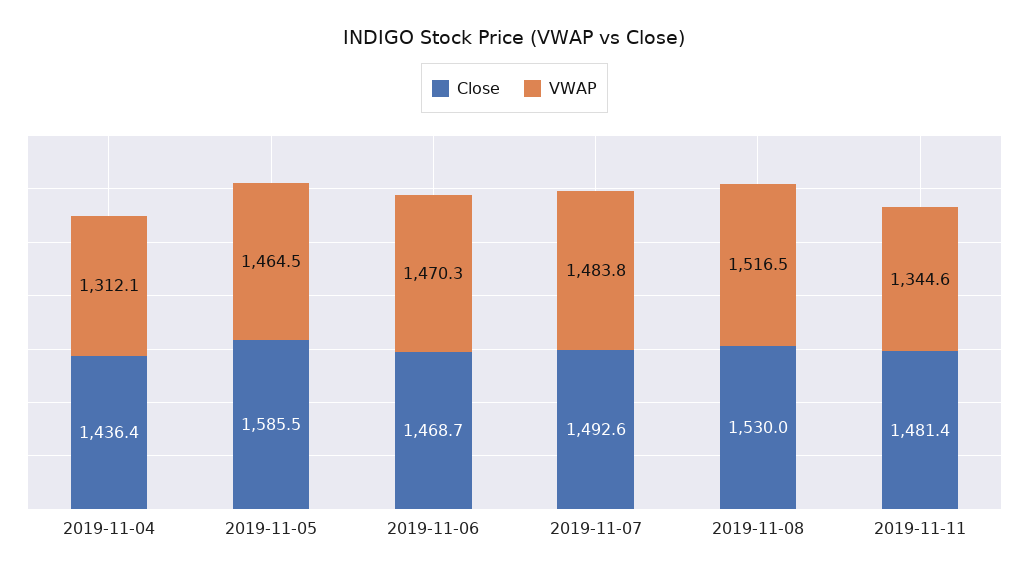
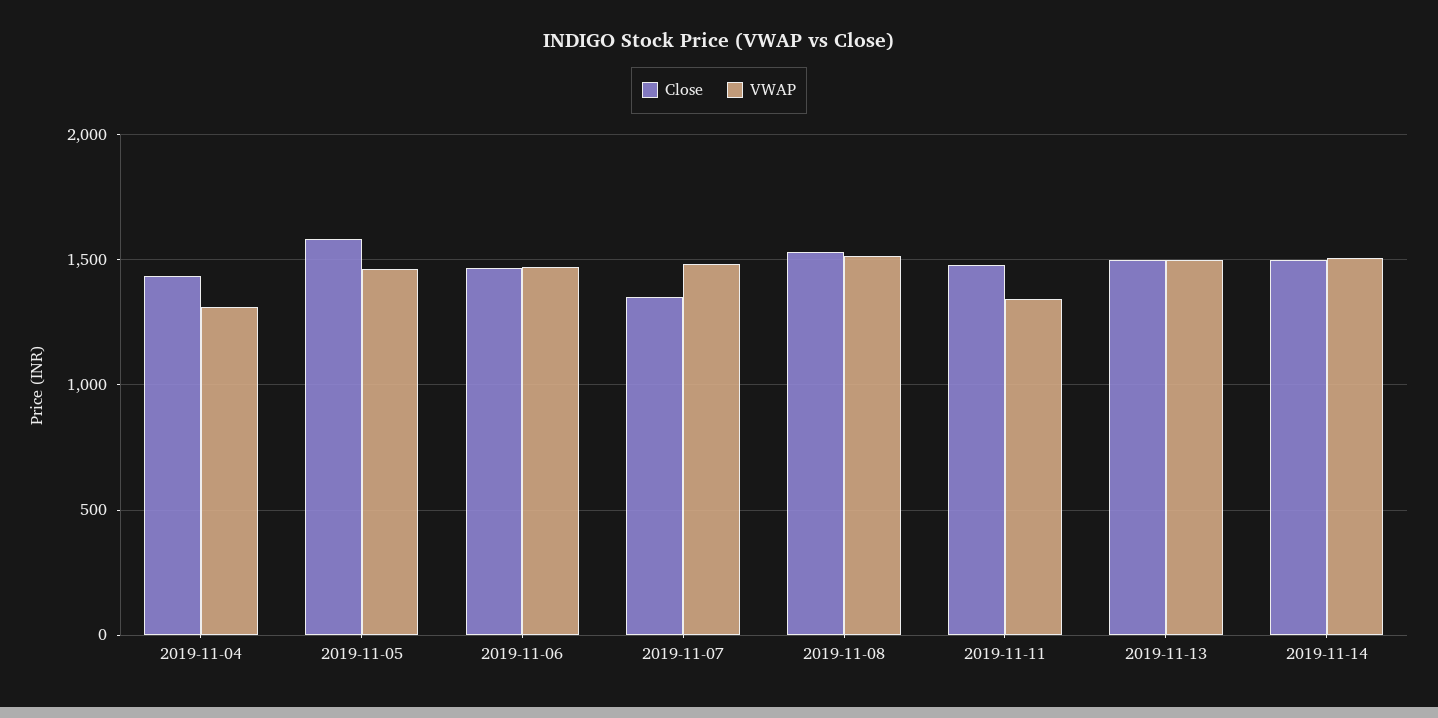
Close, 2019-11-07: 1492.6 -> 1350
Close, 2019-11-13: none -> 1500
VWAP, 2019-11-13: none -> 1500
Close, 2019-11-14: none -> 1500
VWAP, 2019-11-14: none -> 1500

